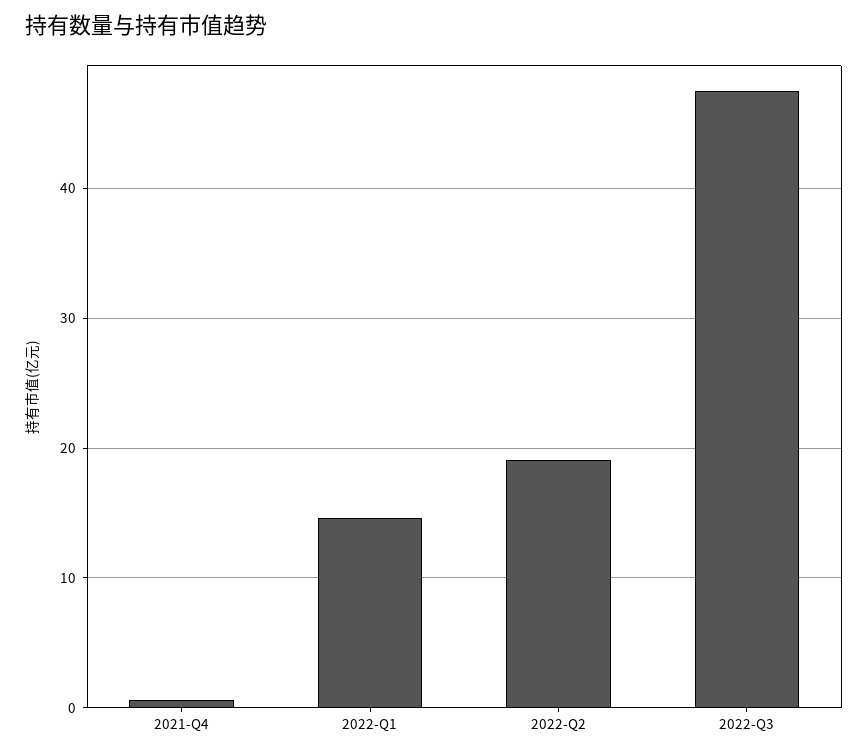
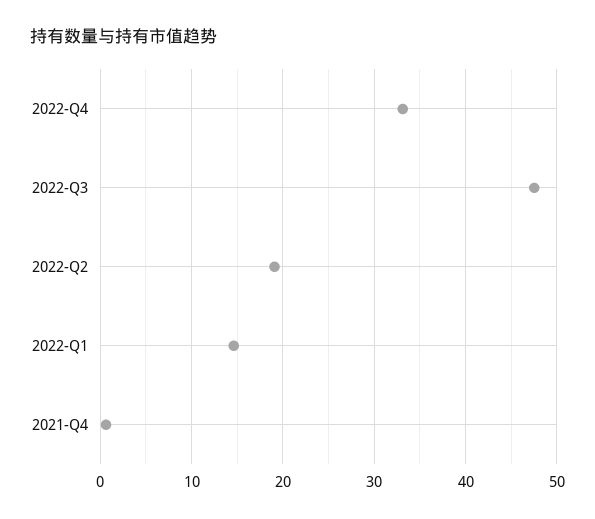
2022-Q4: none -> 33

